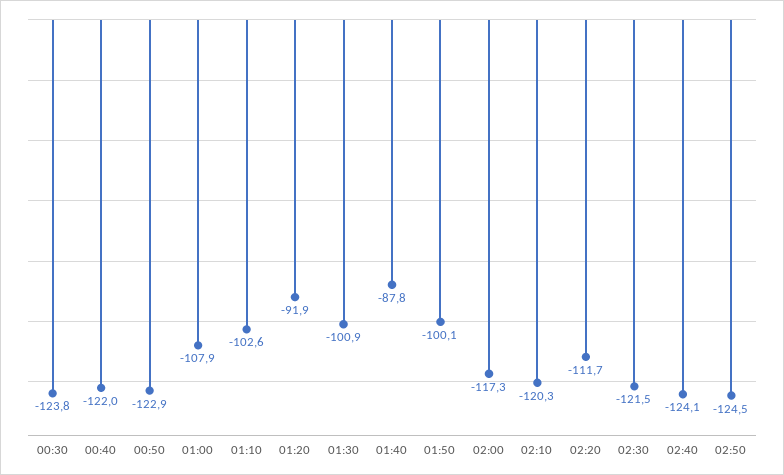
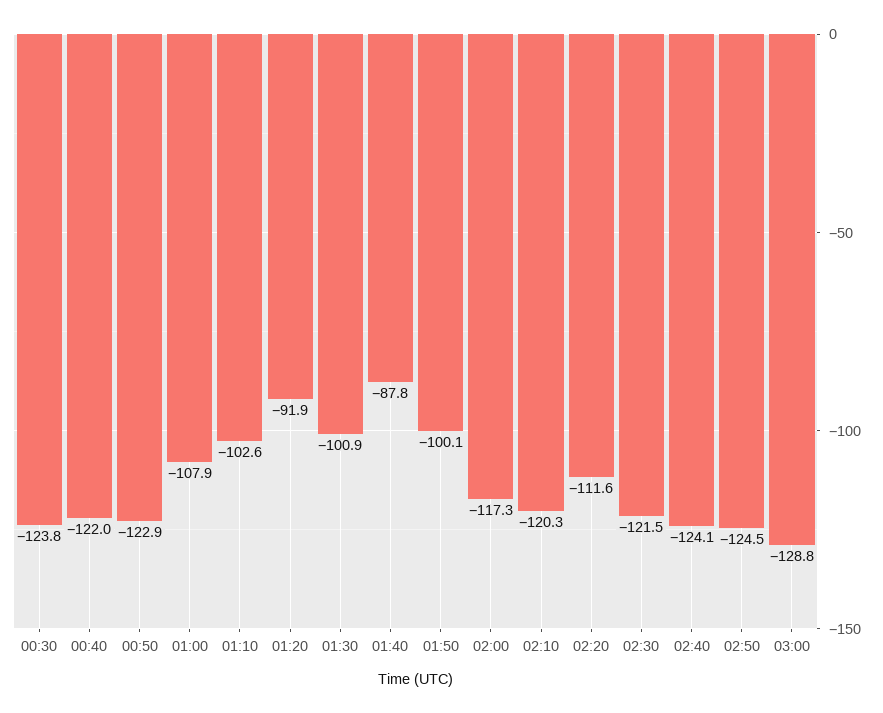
02:20: -111.7 -> -111.6
03:00: none -> -128.8

